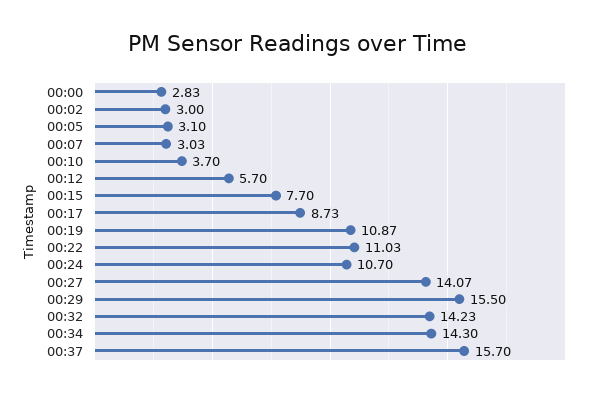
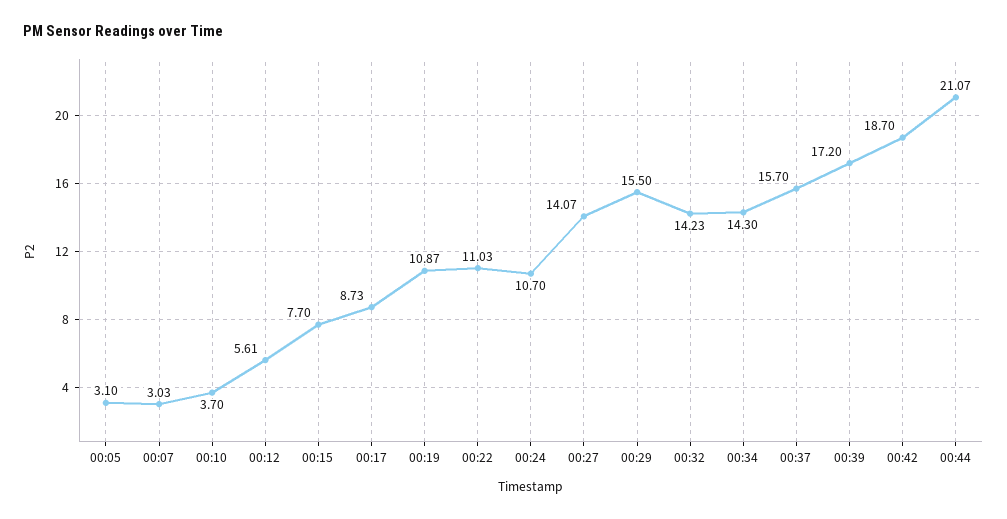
00:00: 2.83 -> none
00:02: 3 -> none
00:12: 5.7 -> 5.61
00:39: none -> 17.2
00:42: none -> 18.7
00:44: none -> 21.07

